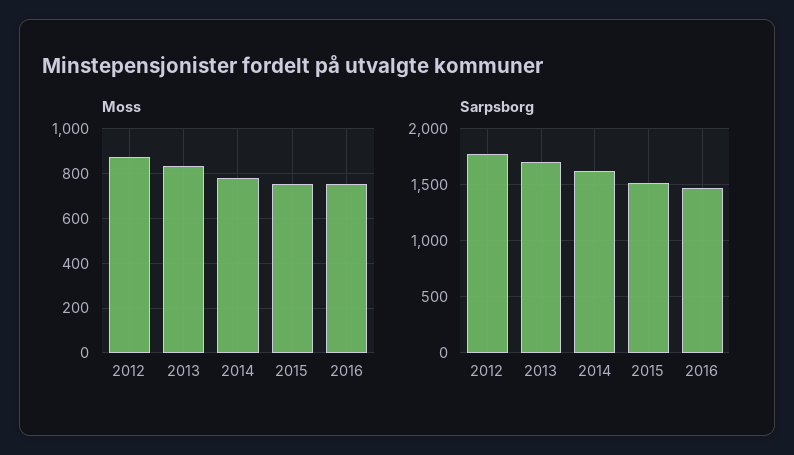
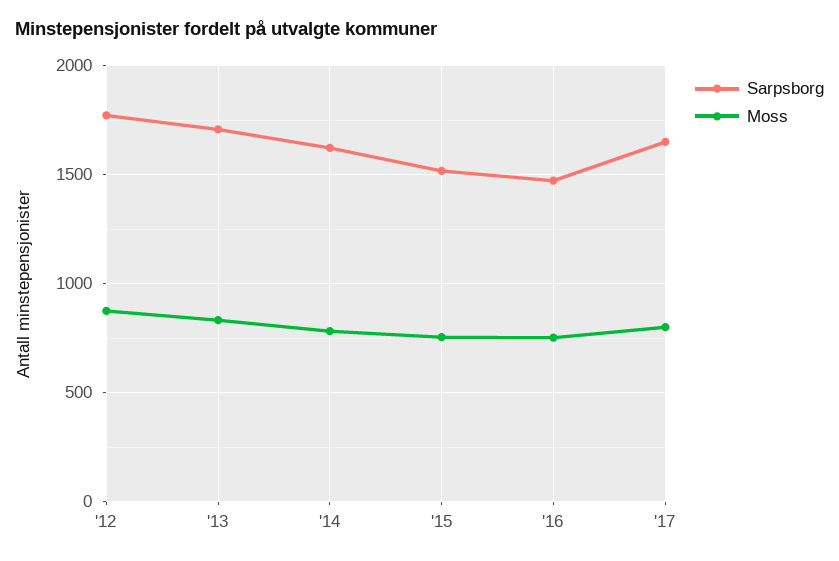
Sarpsborg, '17: none -> 1650
Moss, '17: none -> 800

